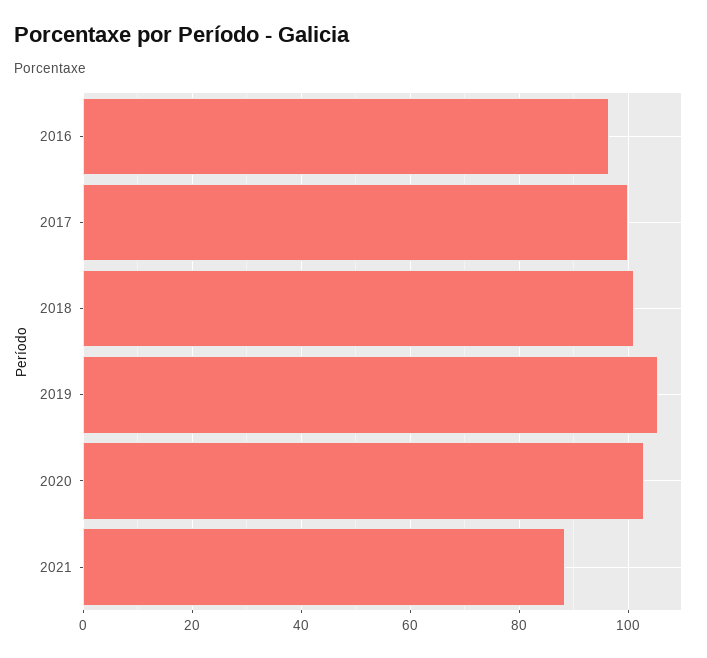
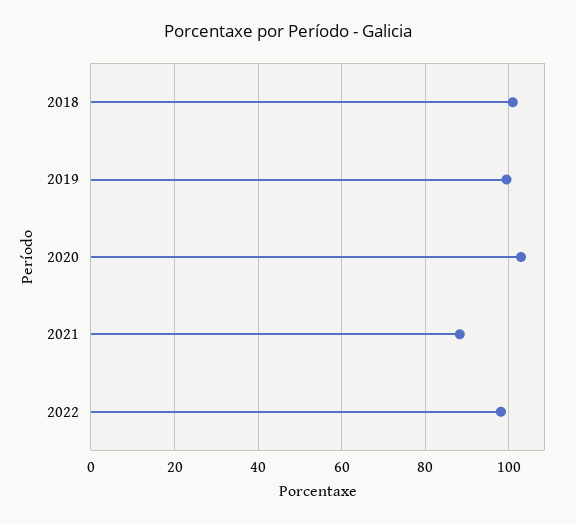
2016: 96 -> none
2017: 100 -> none
2019: 106 -> 100
2022: none -> 98

